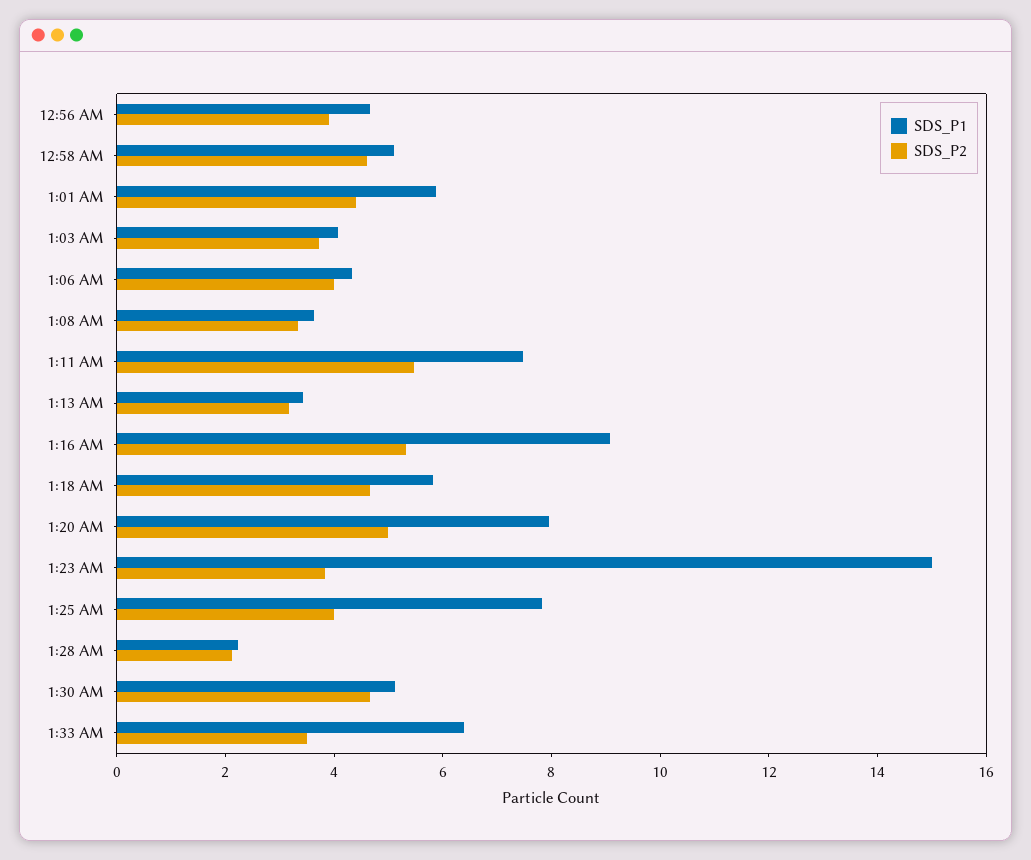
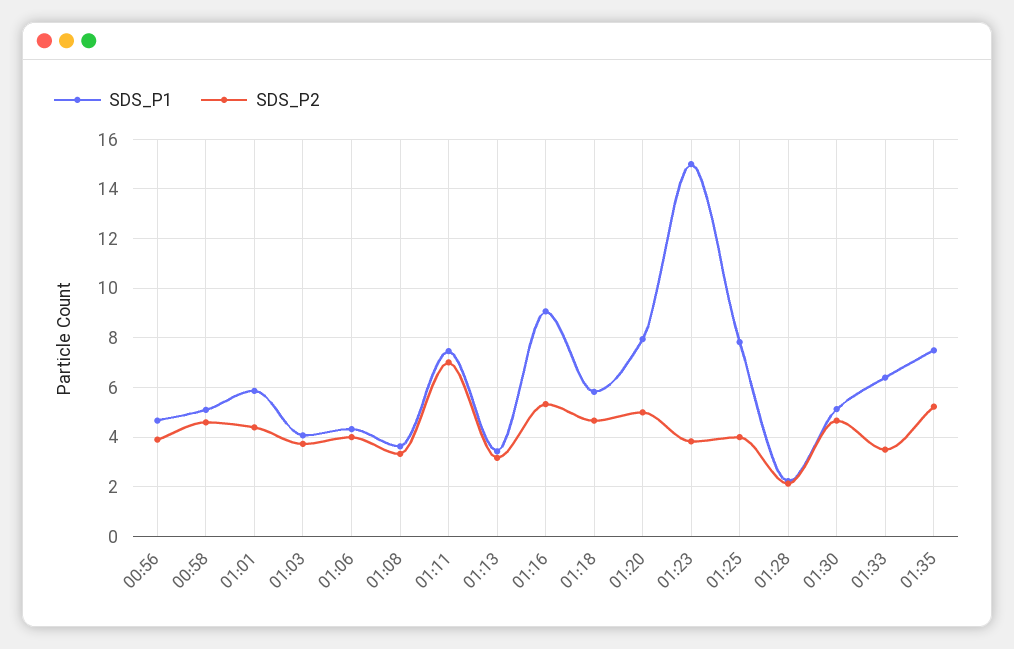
SDS_P2, 1:11 AM: 5.5 -> 7
SDS_P1, 01:35: none -> 7.5
SDS_P2, 01:35: none -> 5.25

